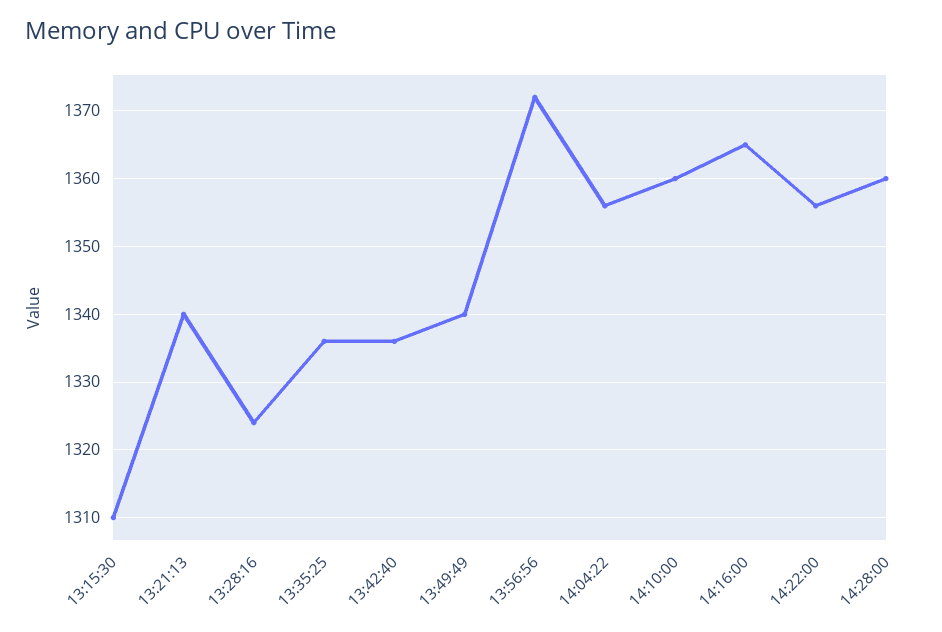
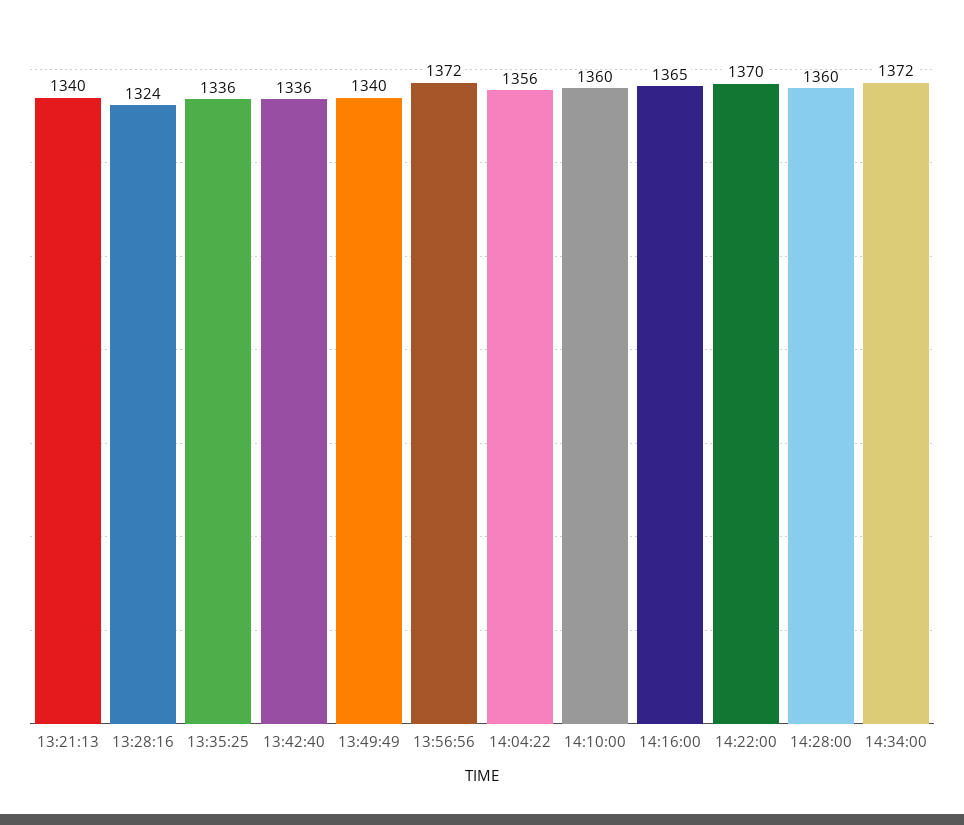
13:15:30: 1310 -> none
14:22:00: 1356 -> 1370
14:34:00: none -> 1372

